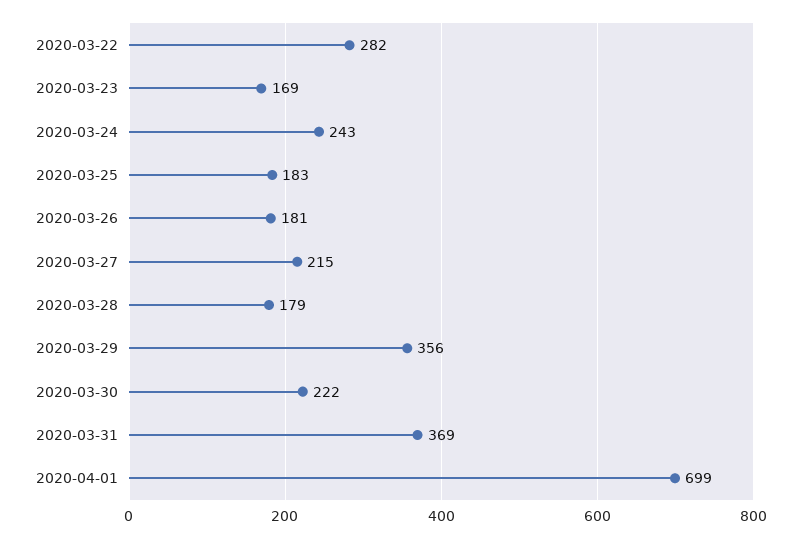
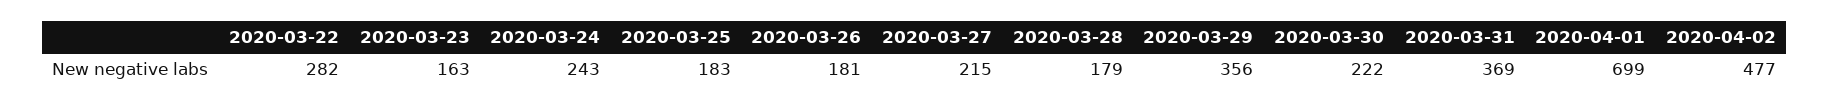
2020-03-23: 169 -> 163
2020-04-02: none -> 477

